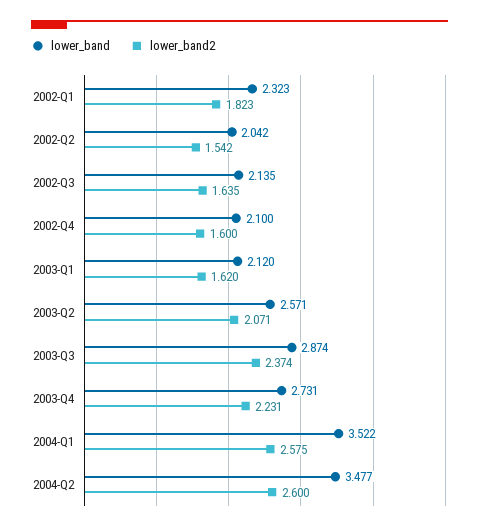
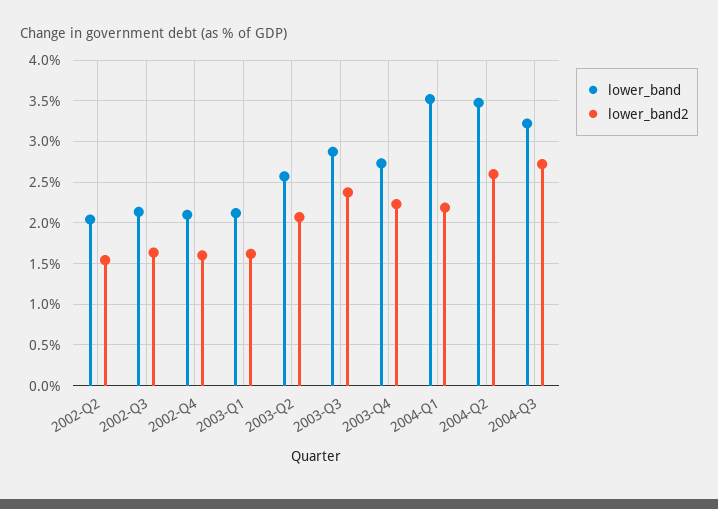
lower_band, 2002-Q1: 2.323 -> none
lower_band2, 2002-Q1: 1.823 -> none
lower_band2, 2004-Q1: 2.575 -> 2.2
lower_band, 2004-Q3: none -> 3.2
lower_band2, 2004-Q3: none -> 2.7

